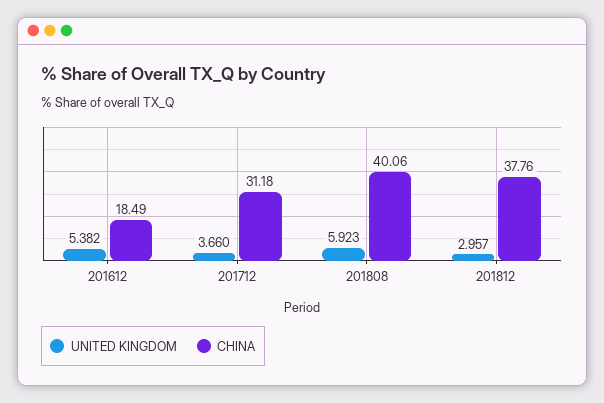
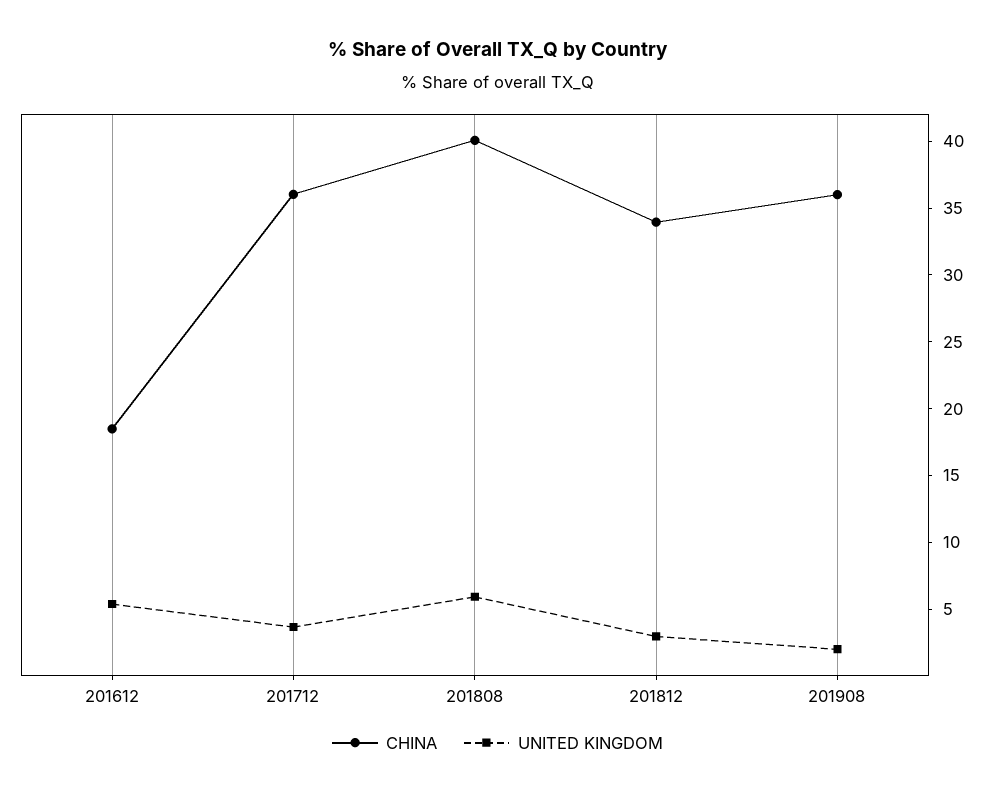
CHINA, 201712: 31.18 -> 36
CHINA, 201812: 37.76 -> 34
CHINA, 201908: none -> 36
UNITED KINGDOM, 201908: none -> 2

